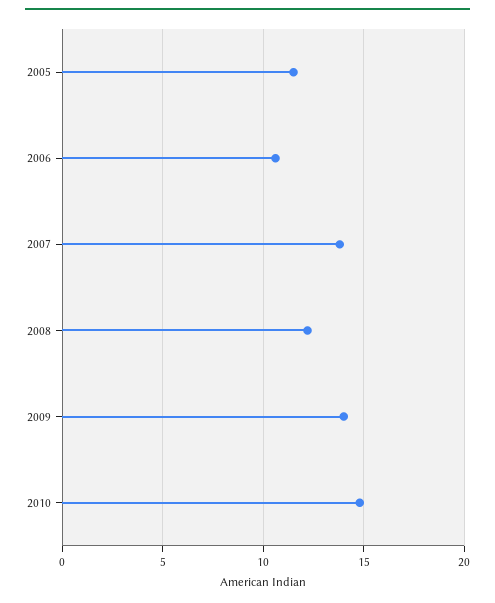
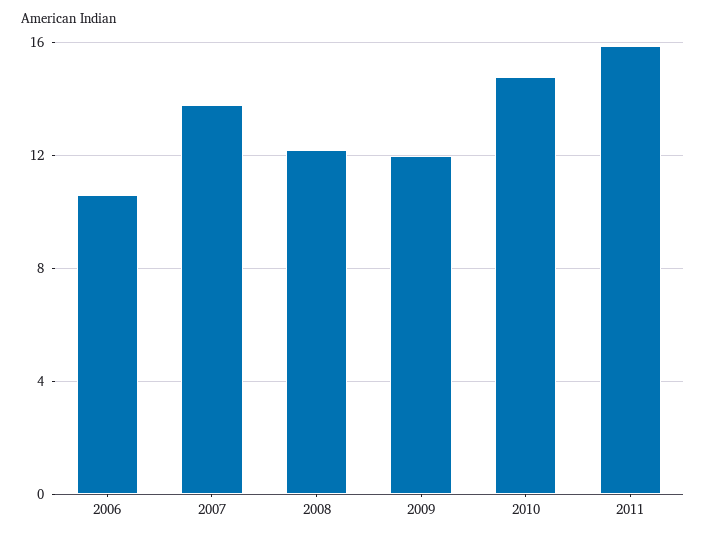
2005: 11.5 -> none
2009: 14 -> 12
2011: none -> 16

